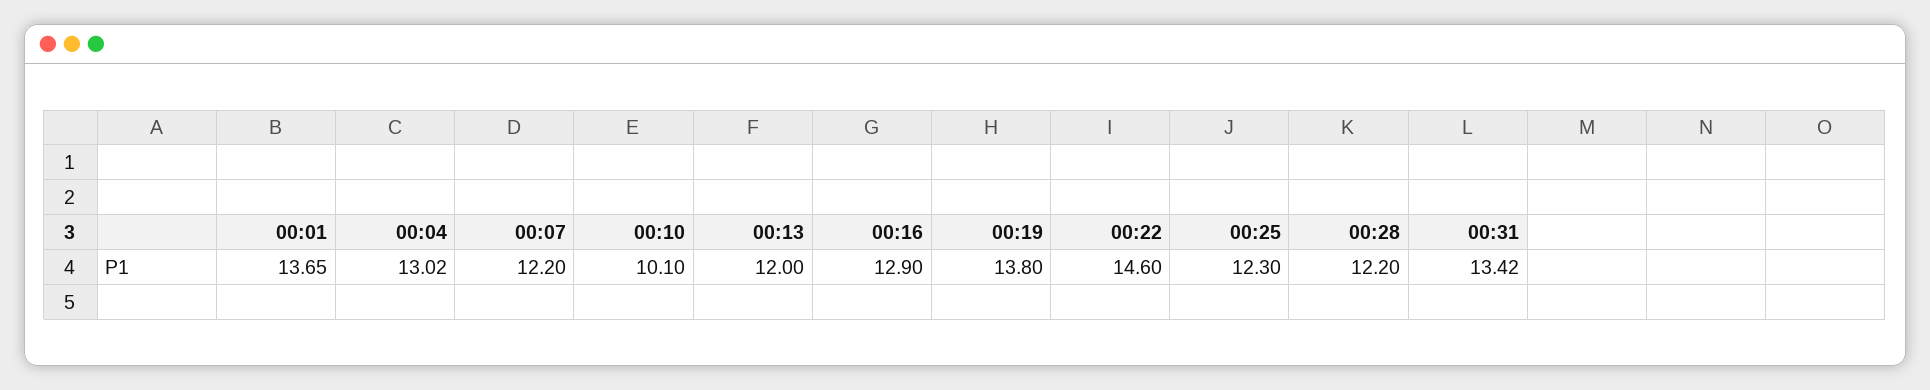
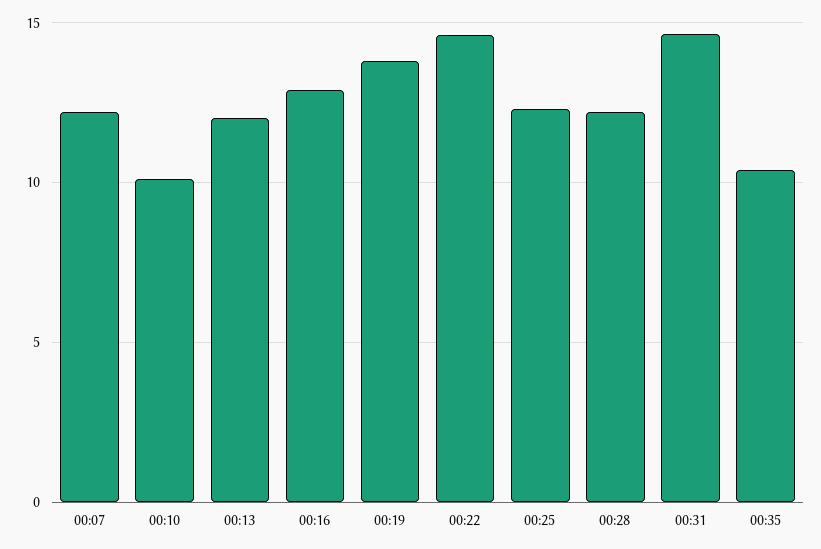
00:01: 13.65 -> none
00:04: 13.02 -> none
00:31: 13.42 -> 14.5
00:35: none -> 10.5

